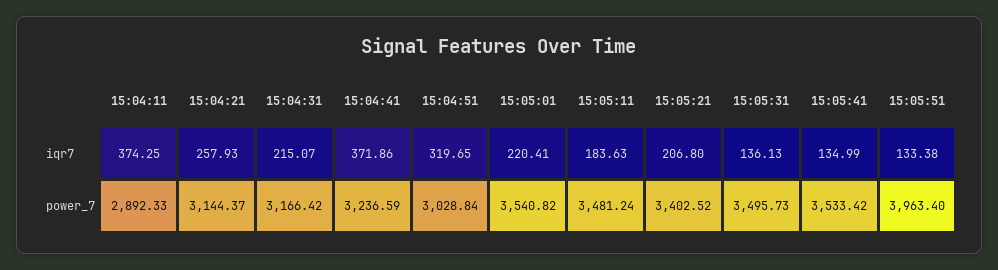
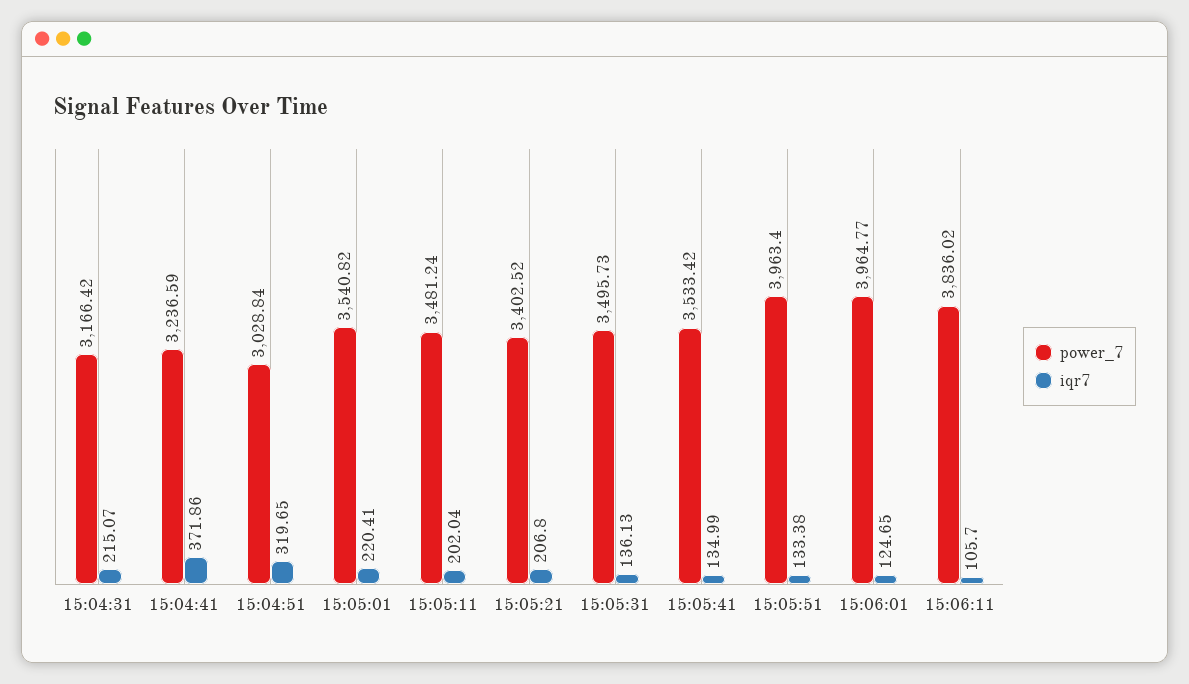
iqr7, 15:04:11: 374.25 -> none
iqr7, 15:04:21: 257.93 -> none
iqr7, 15:05:11: 183.63 -> 202.04
power_7, 15:04:11: 2892.33 -> none
power_7, 15:04:21: 3144.37 -> none
power_7, 15:06:01: none -> 3964.77
iqr7, 15:06:01: none -> 124.65
power_7, 15:06:11: none -> 3836.02
iqr7, 15:06:11: none -> 105.7

